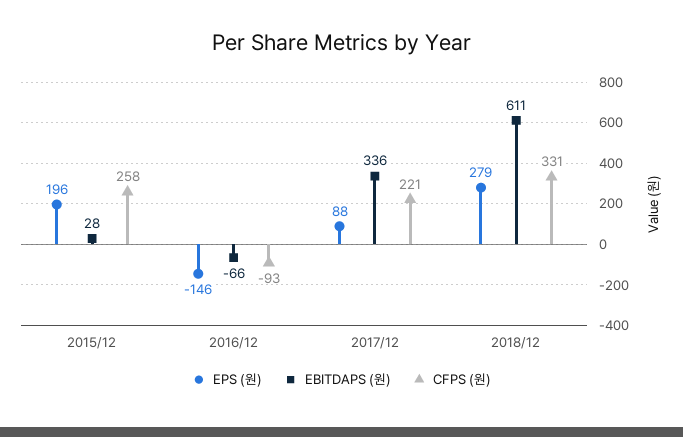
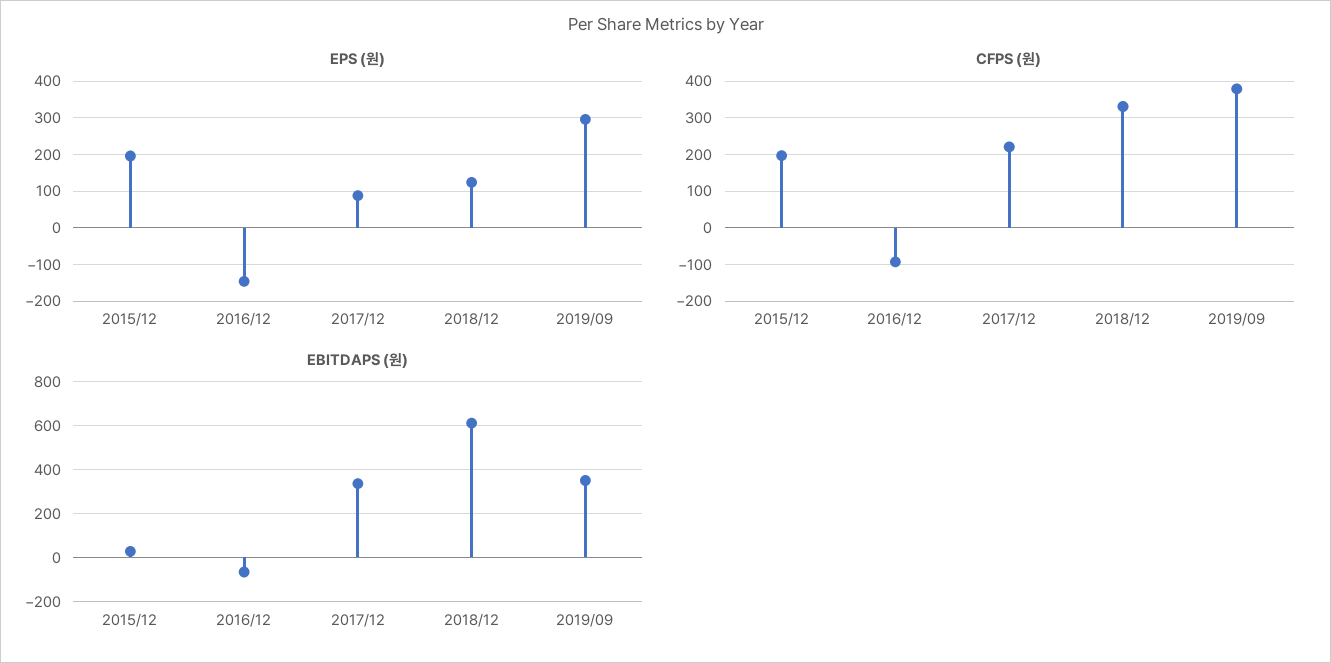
CFPS (원), 2015/12: 258 -> 200
EPS (원), 2018/12: 279 -> 120
EPS (원), 2019/09: none -> 300
CFPS (원), 2019/09: none -> 380
EBITDAPS (원), 2019/09: none -> 350

